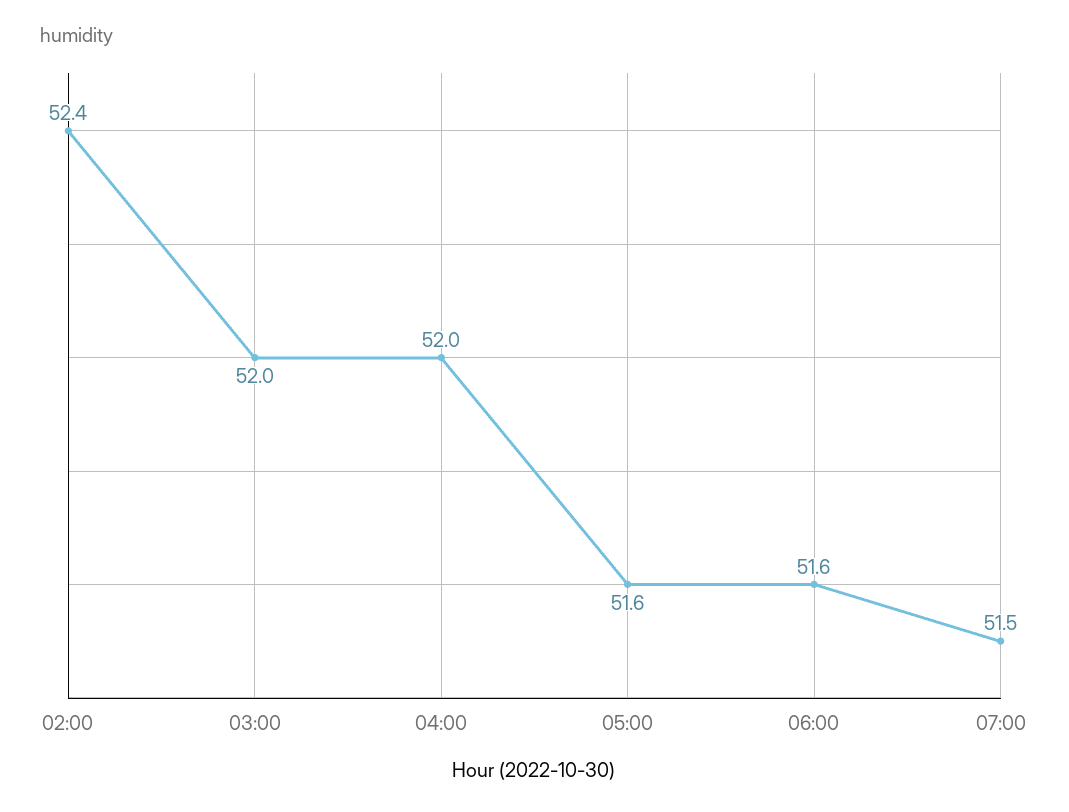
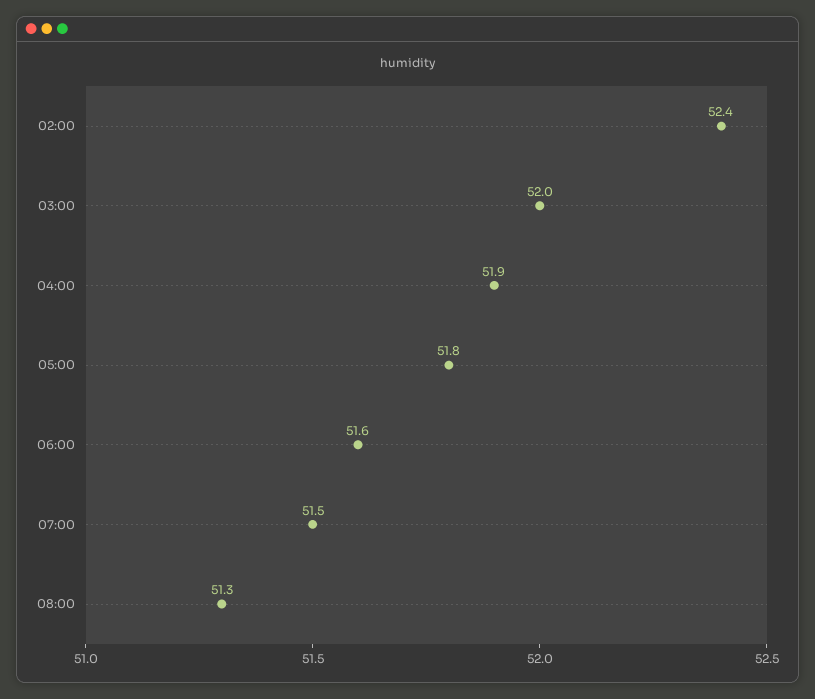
04:00: 52 -> 51.9
05:00: 51.6 -> 51.8
08:00: none -> 51.3

